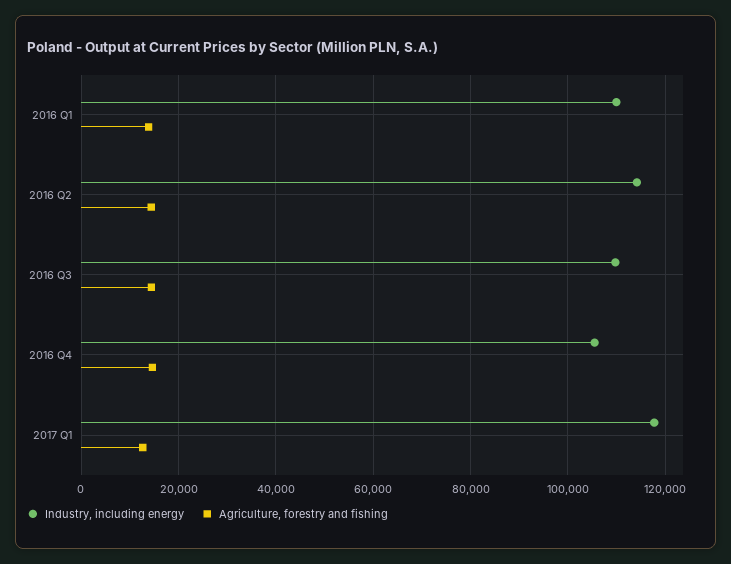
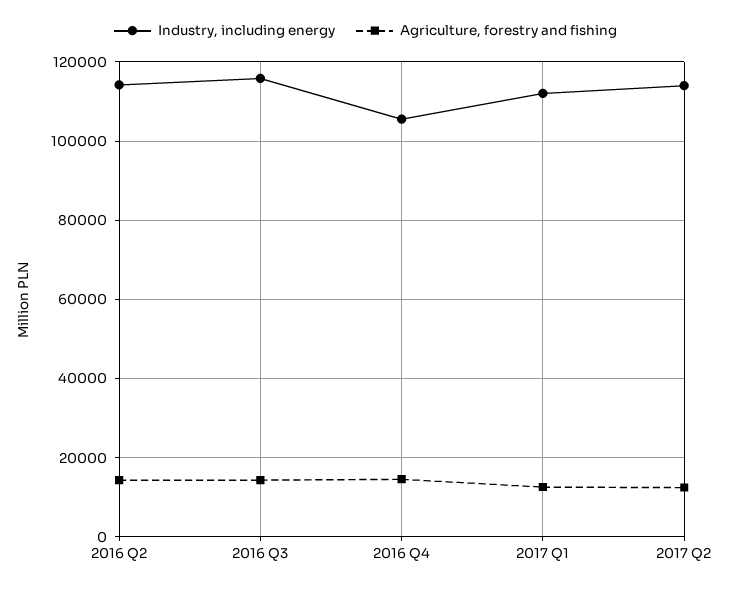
Industry, including energy, 2016 Q1: 110000 -> none
Agriculture, forestry and fishing, 2016 Q1: 14000 -> none
Industry, including energy, 2016 Q3: 110000 -> 116000
Industry, including energy, 2017 Q1: 118000 -> 112000
Industry, including energy, 2017 Q2: none -> 114000
Agriculture, forestry and fishing, 2017 Q2: none -> 12000

